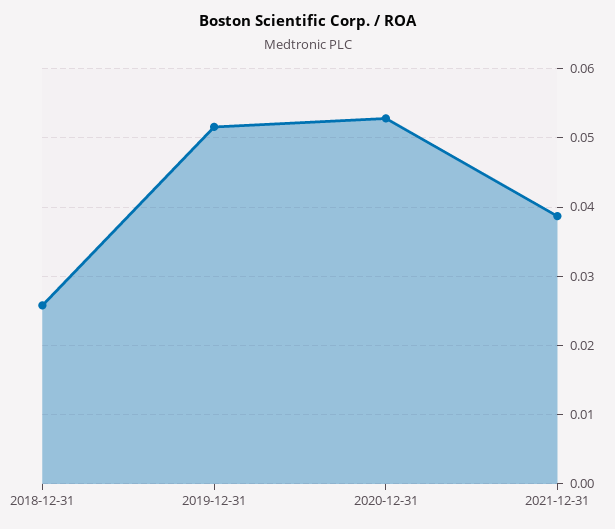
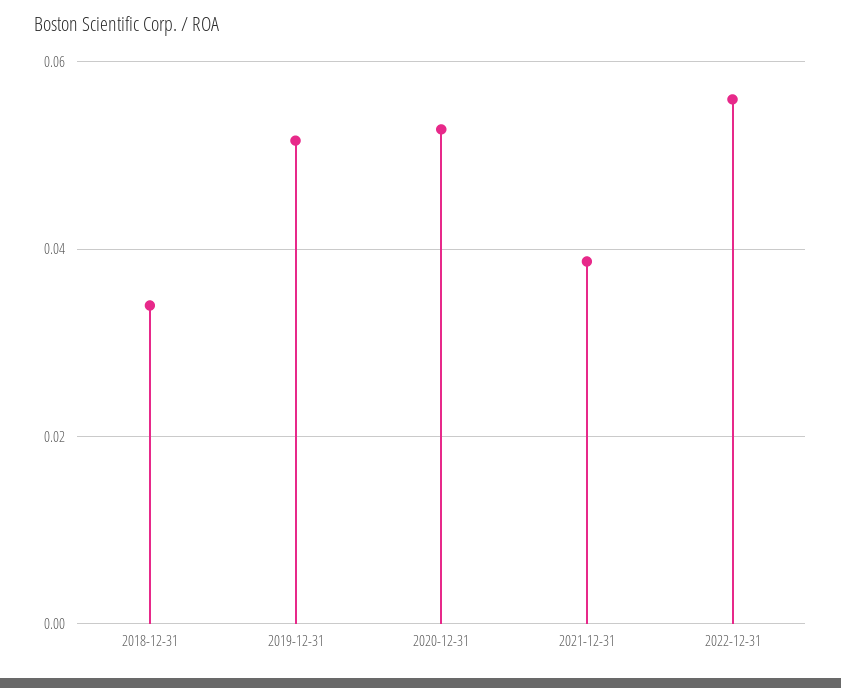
2018-12-31: 0.026 -> 0.034
2022-12-31: none -> 0.056

